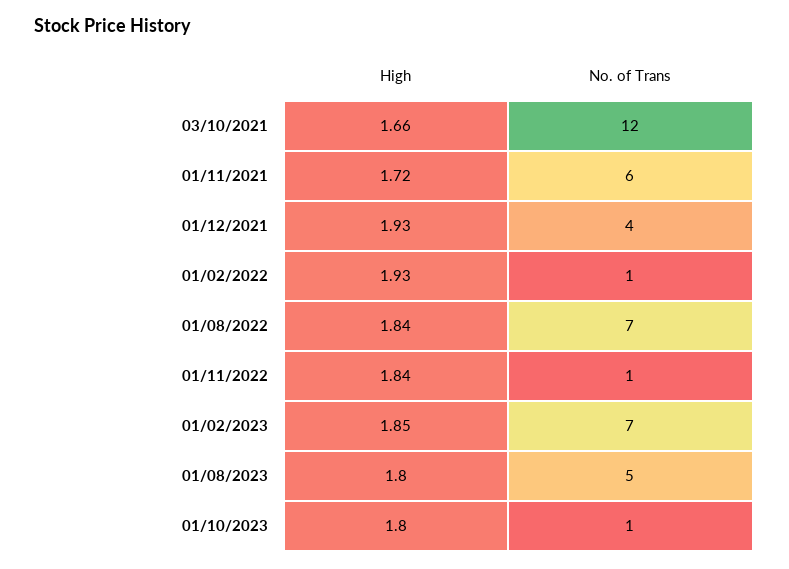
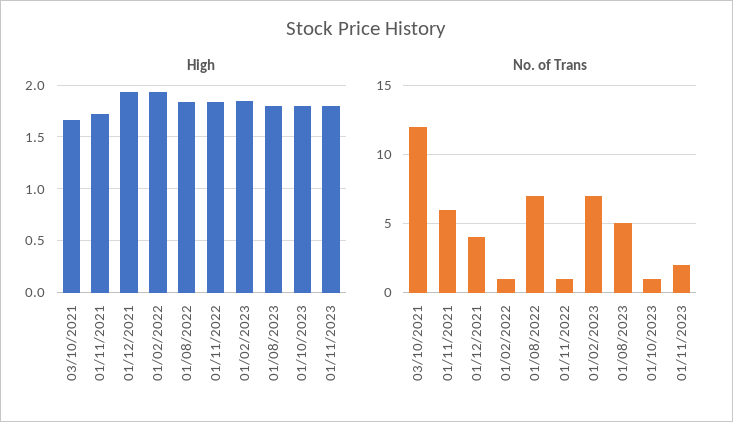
High, 01/11/2023: none -> 1.8
No. of Trans, 01/11/2023: none -> 2

